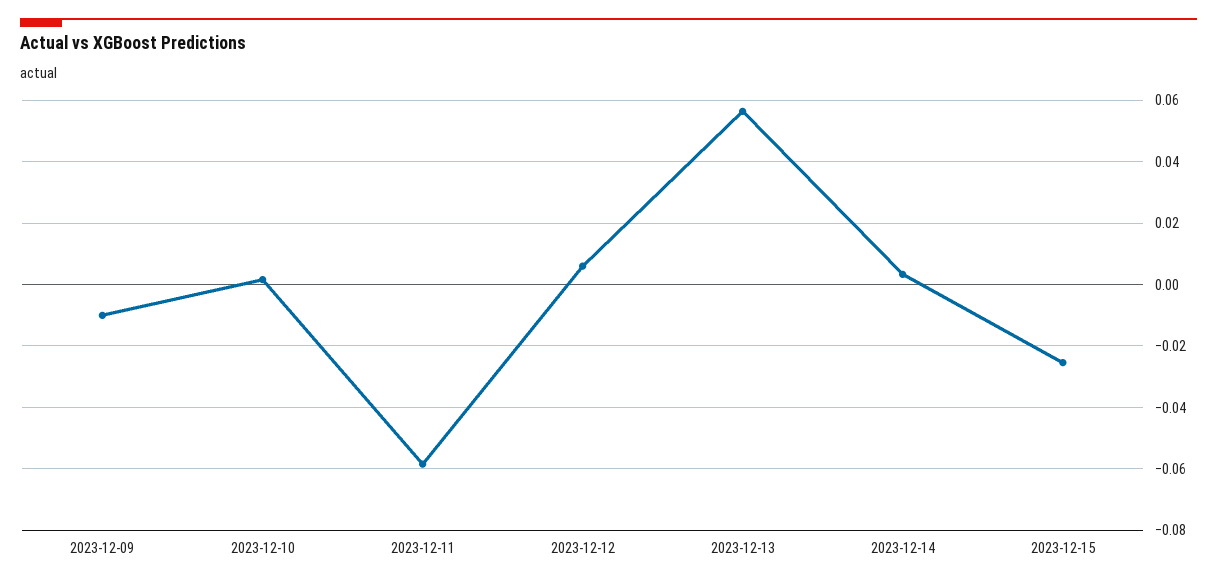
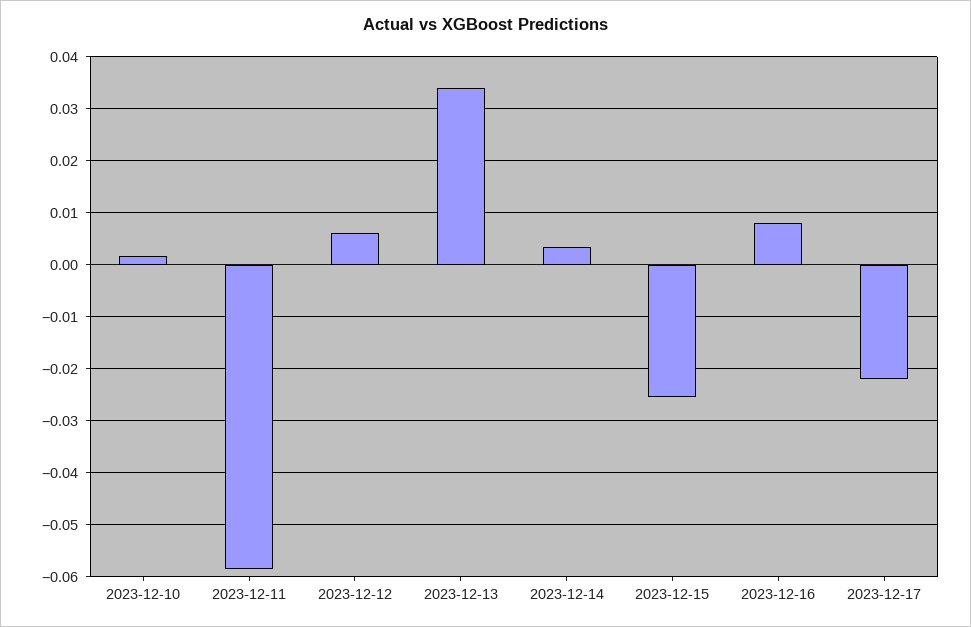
2023-12-09: -0.01 -> none
2023-12-13: 0.056 -> 0.034
2023-12-16: none -> 0.008
2023-12-17: none -> -0.022

